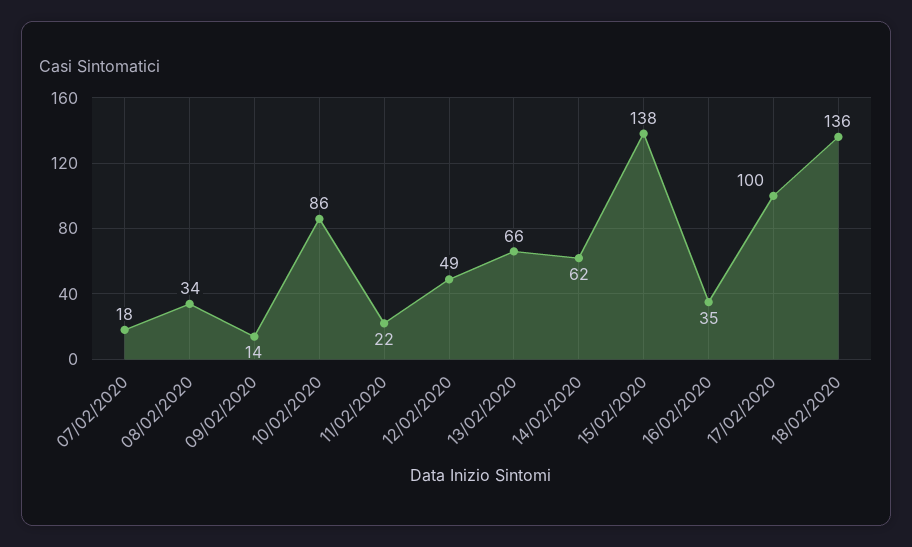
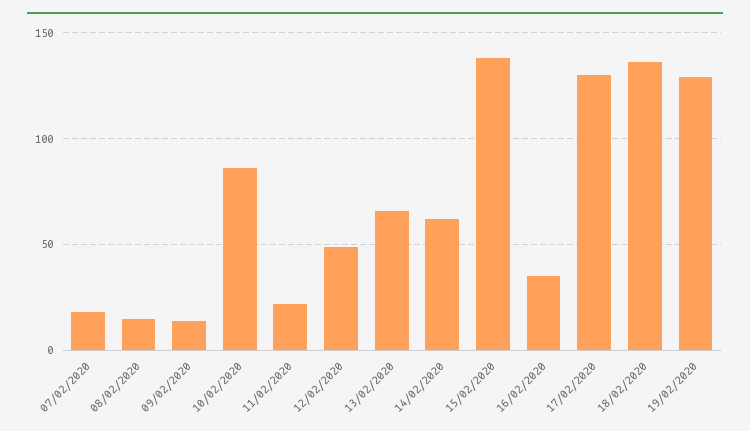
08/02/2020: 34 -> 15
17/02/2020: 100 -> 130
19/02/2020: none -> 130

